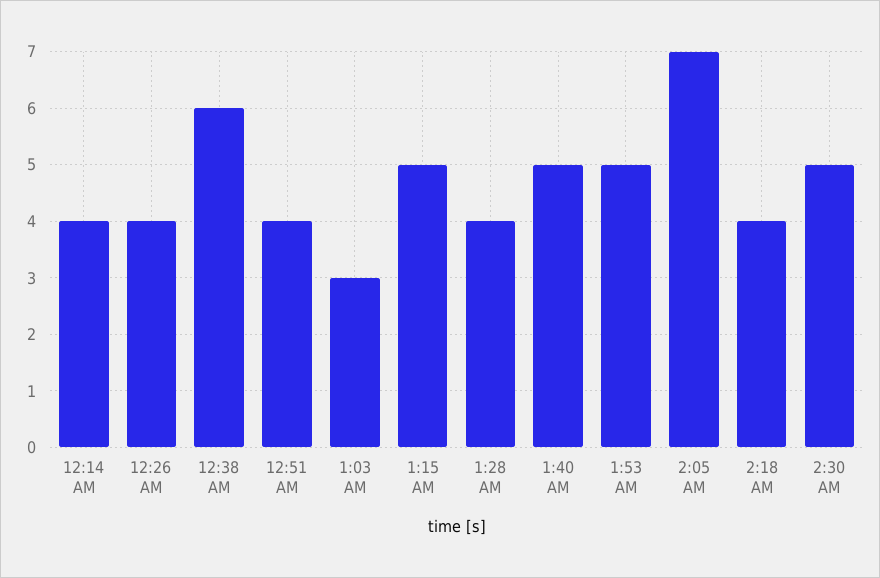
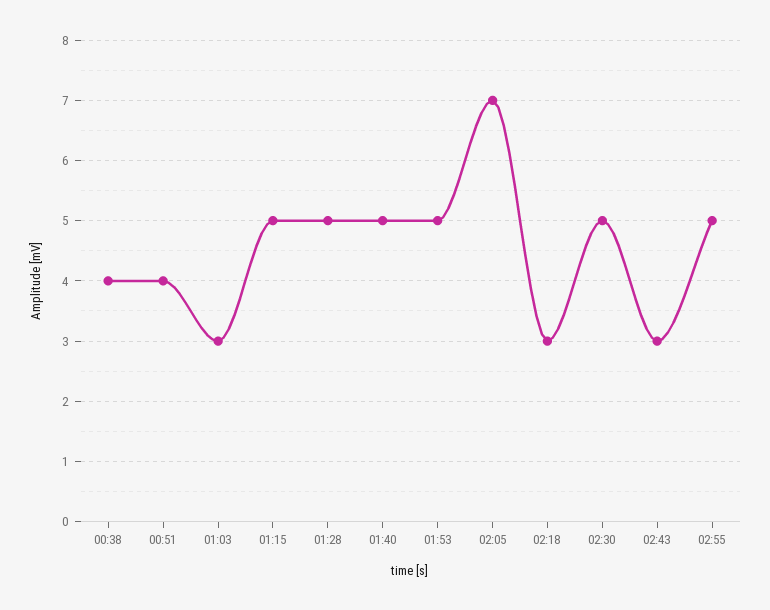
12:14 AM: 4 -> none
12:26 AM: 4 -> none
12:38 AM: 6 -> 4
1:28 AM: 4 -> 5
2:18 AM: 4 -> 3
02:43: none -> 3
02:55: none -> 5

